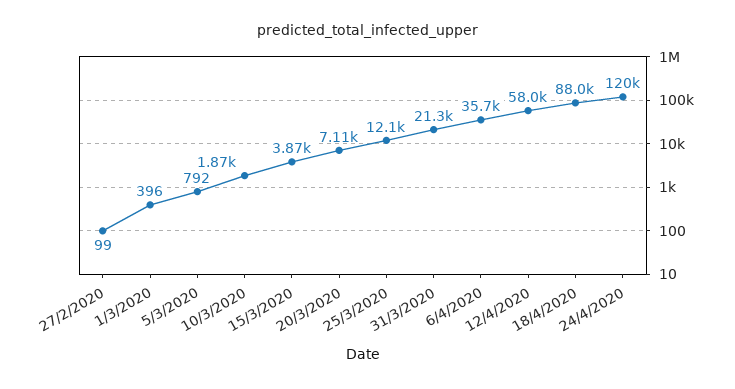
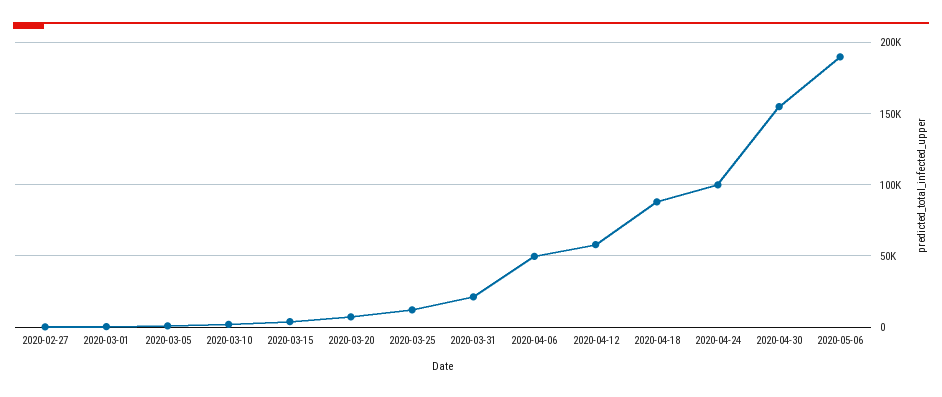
6/4/2020: 35700 -> 50000
24/4/2020: 120000 -> 100000
2020-04-30: none -> 155000
2020-05-06: none -> 190000

